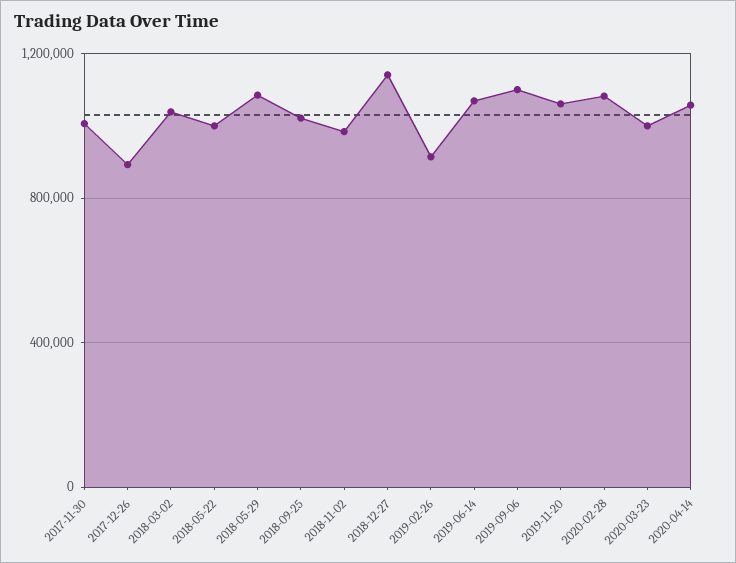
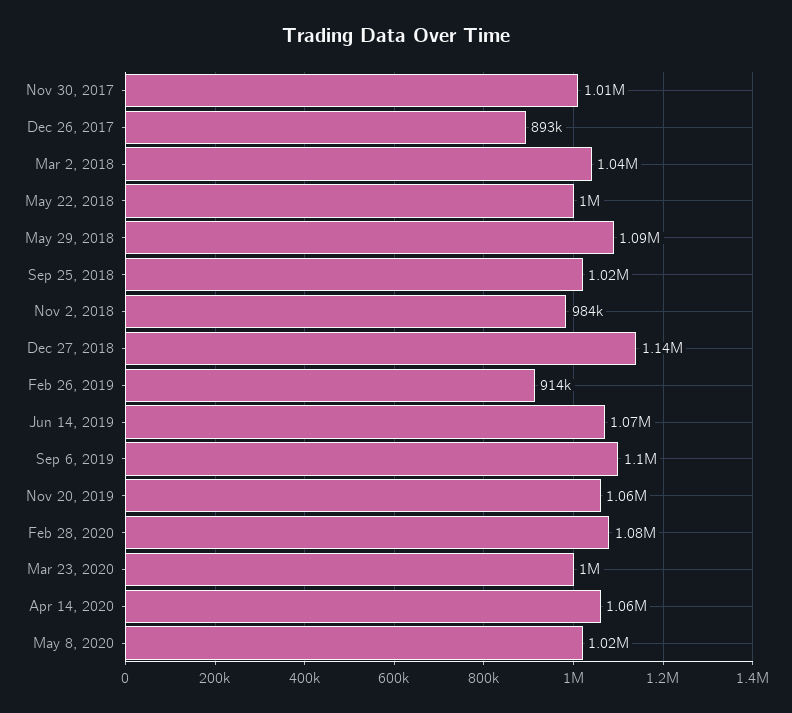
May 8, 2020: none -> 1020000

